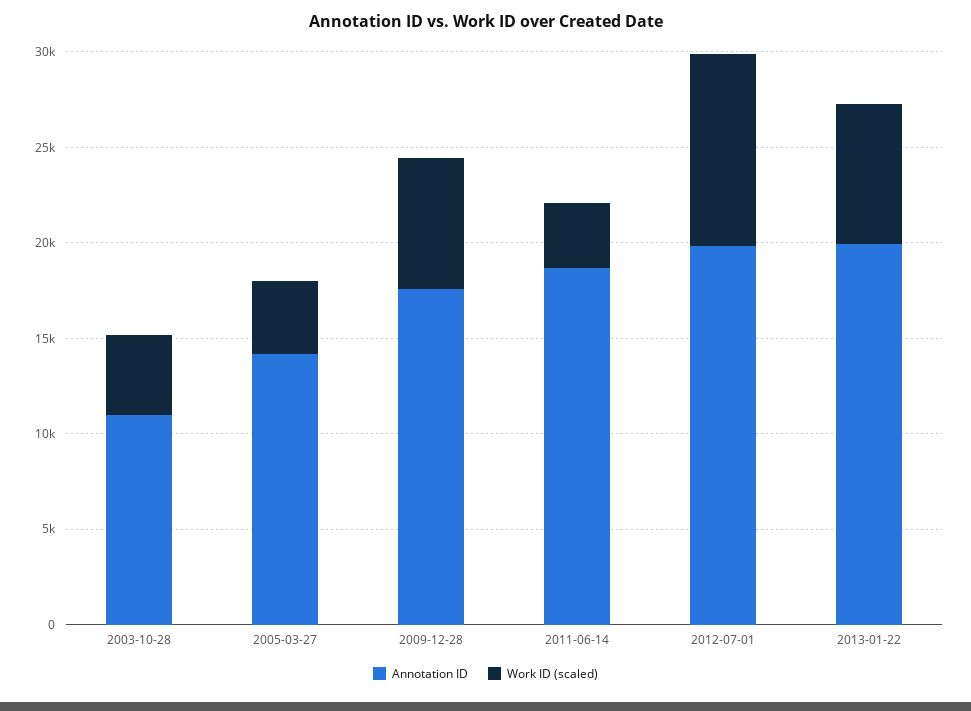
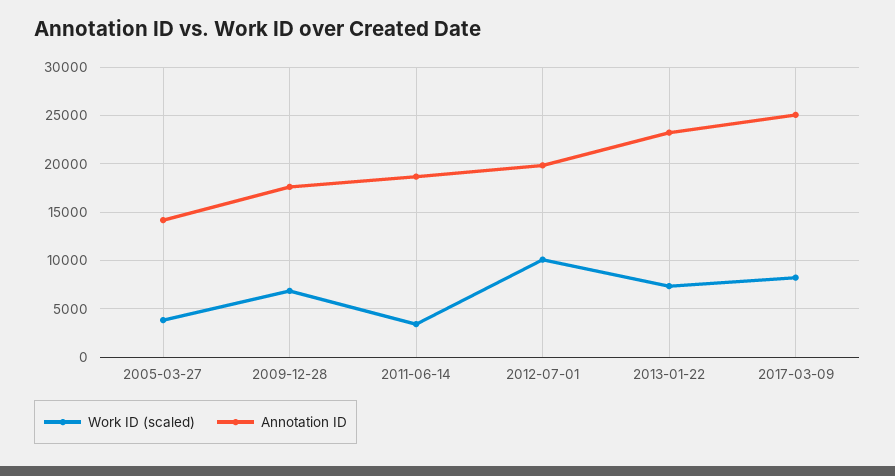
Annotation ID, 2003-10-28: 11000 -> none
Work ID (scaled), 2003-10-28: 4000 -> none
Annotation ID, 2013-01-22: 20000 -> 23000
Work ID (scaled), 2017-03-09: none -> 8000
Annotation ID, 2017-03-09: none -> 25000

